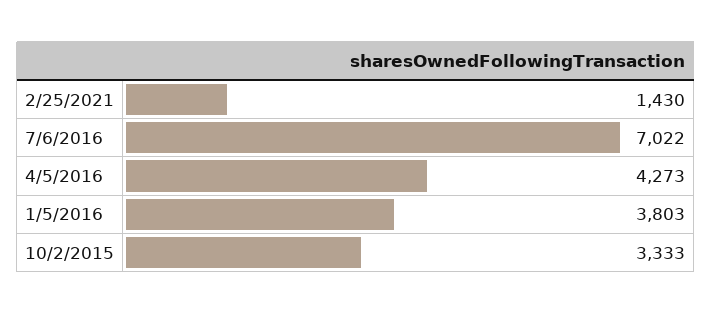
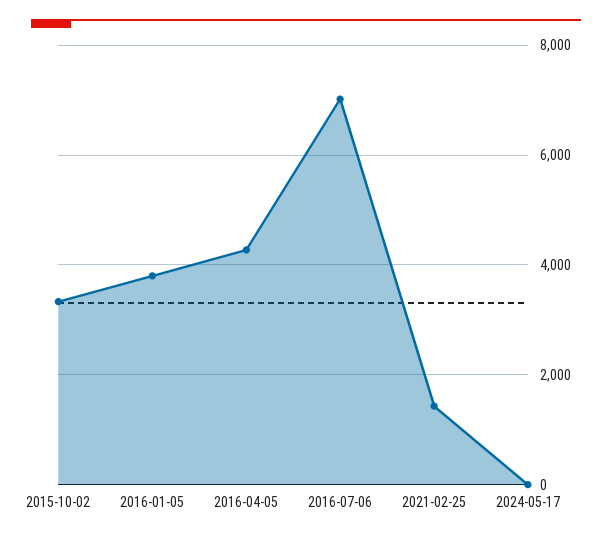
2024-05-17: none -> 0

